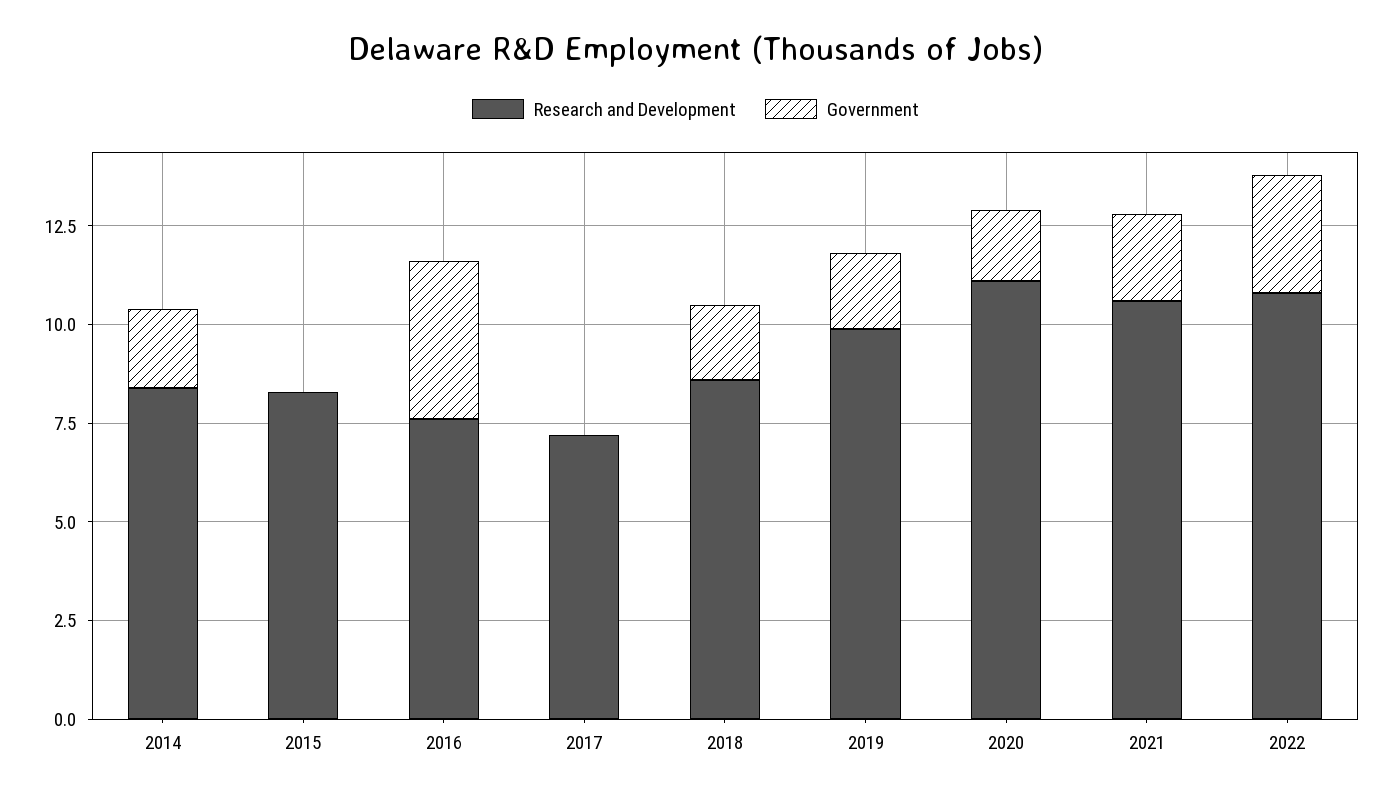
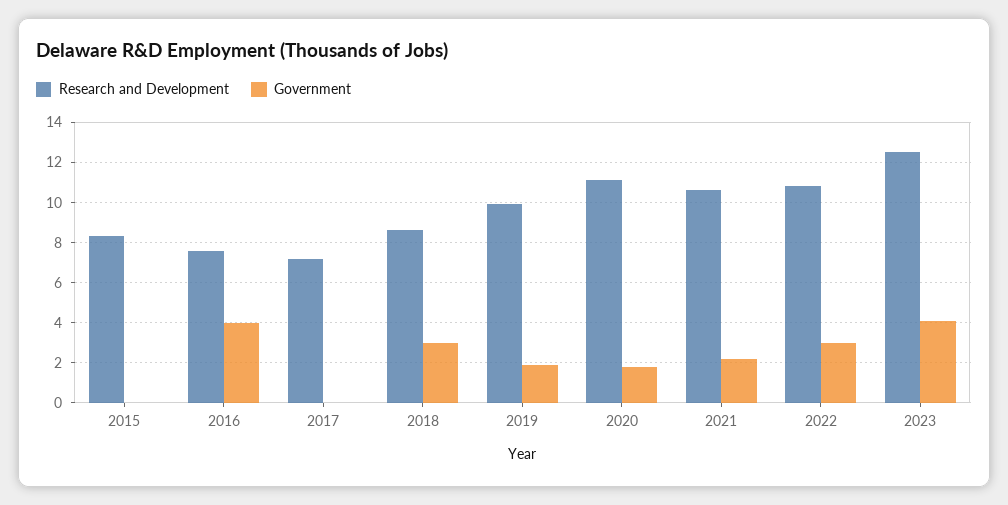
Research and Development, 2014: 8.5 -> none
Government, 2014: 2 -> none
Government, 2018: 2 -> 3
Research and Development, 2023: none -> 12.5
Government, 2023: none -> 4

